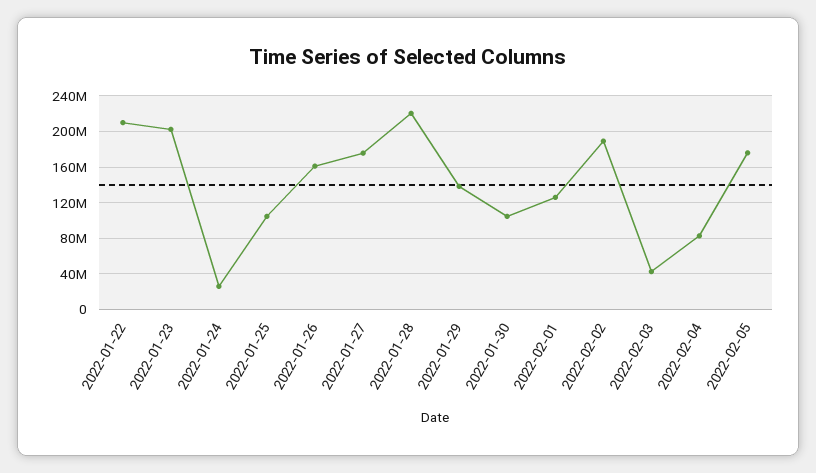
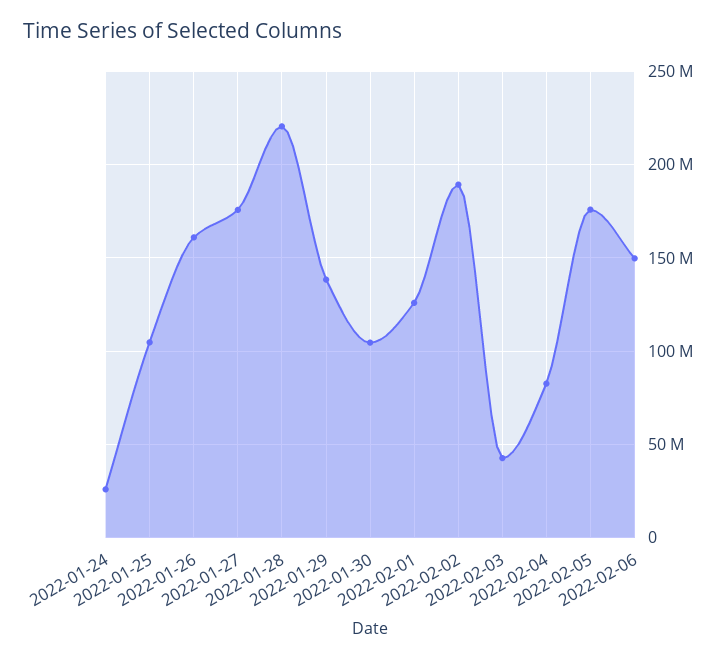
2022-01-22: 210000000 -> none
2022-01-23: 200000000 -> none
2022-02-06: none -> 150000000

